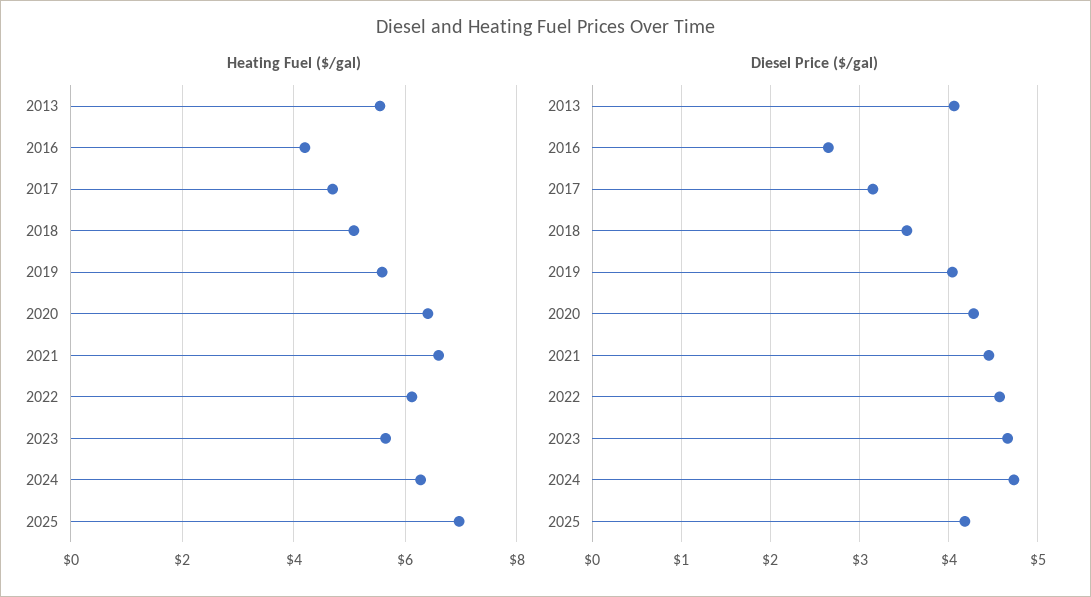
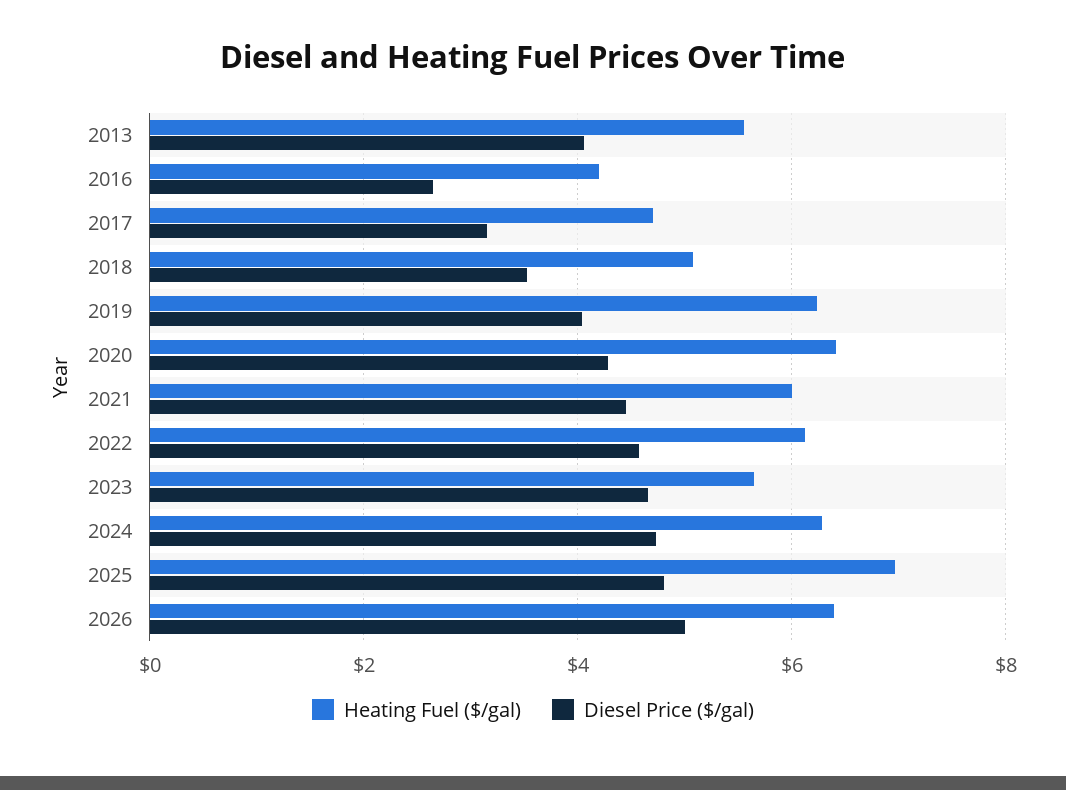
Heating Fuel ($/gal), 2019: 5.6 -> 6.2
Heating Fuel ($/gal), 2021: 6.6 -> 6
Diesel Price ($/gal), 2025: 4.2 -> 4.8
Heating Fuel ($/gal), 2026: none -> 6.4
Diesel Price ($/gal), 2026: none -> 5

